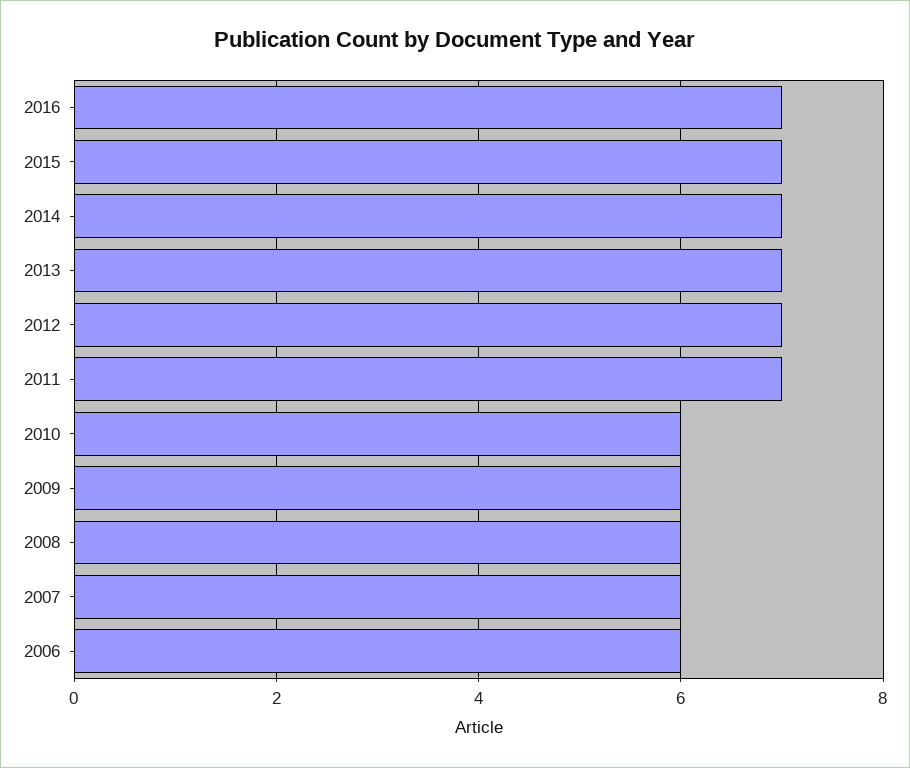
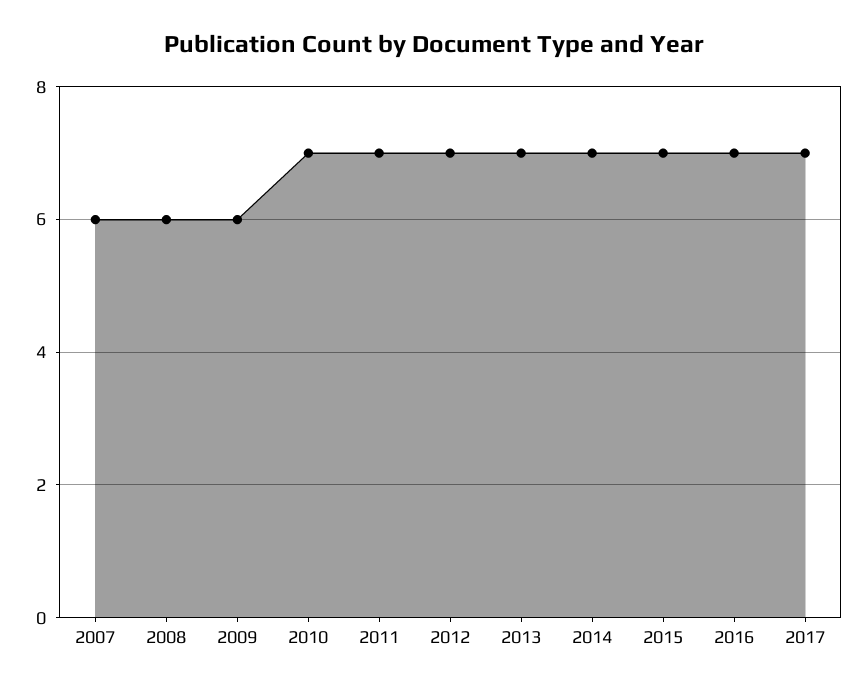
2010: 6 -> 7
2006: 6 -> none
2017: none -> 7

